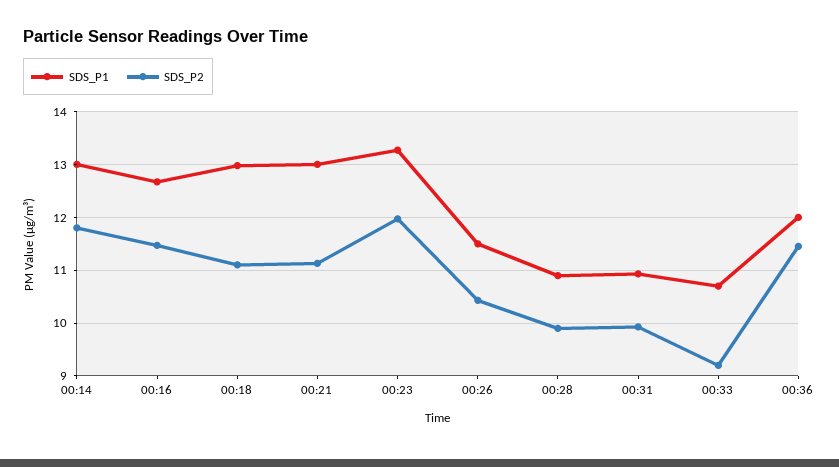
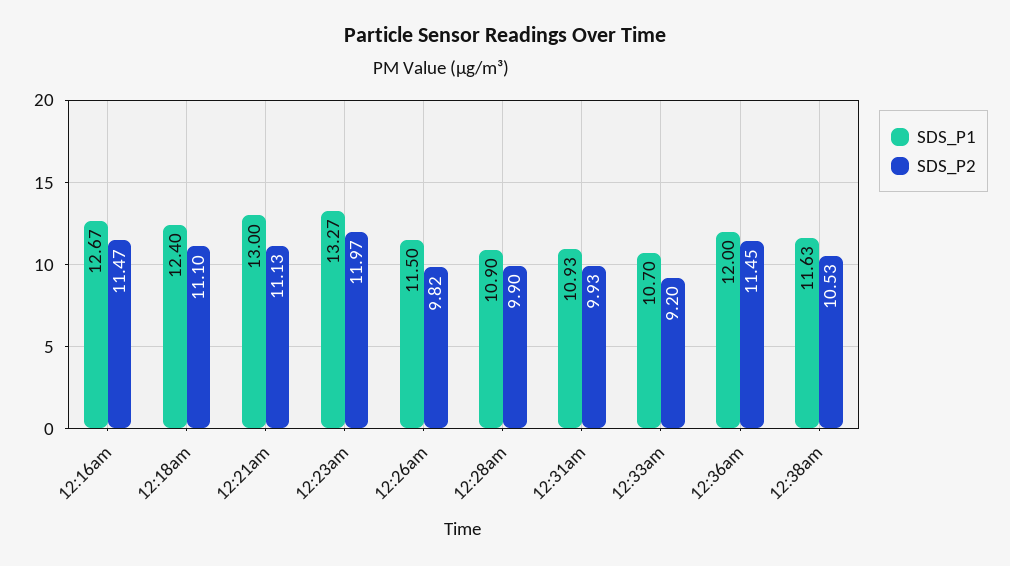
SDS_P1, 00:14: 13 -> none
SDS_P2, 00:14: 11.8 -> none
SDS_P1, 00:18: 13 -> 12.4
SDS_P2, 00:26: 10.4 -> 9.82
SDS_P1, 12:38am: none -> 11.63
SDS_P2, 12:38am: none -> 10.53

